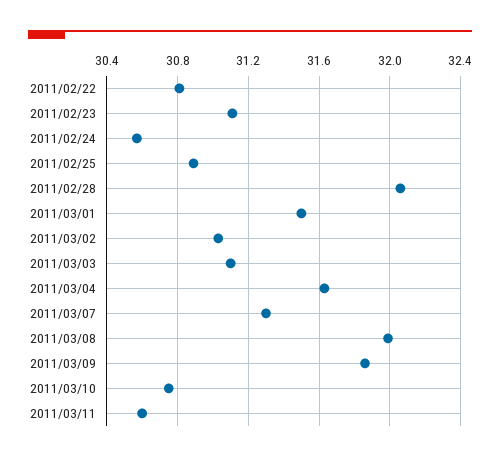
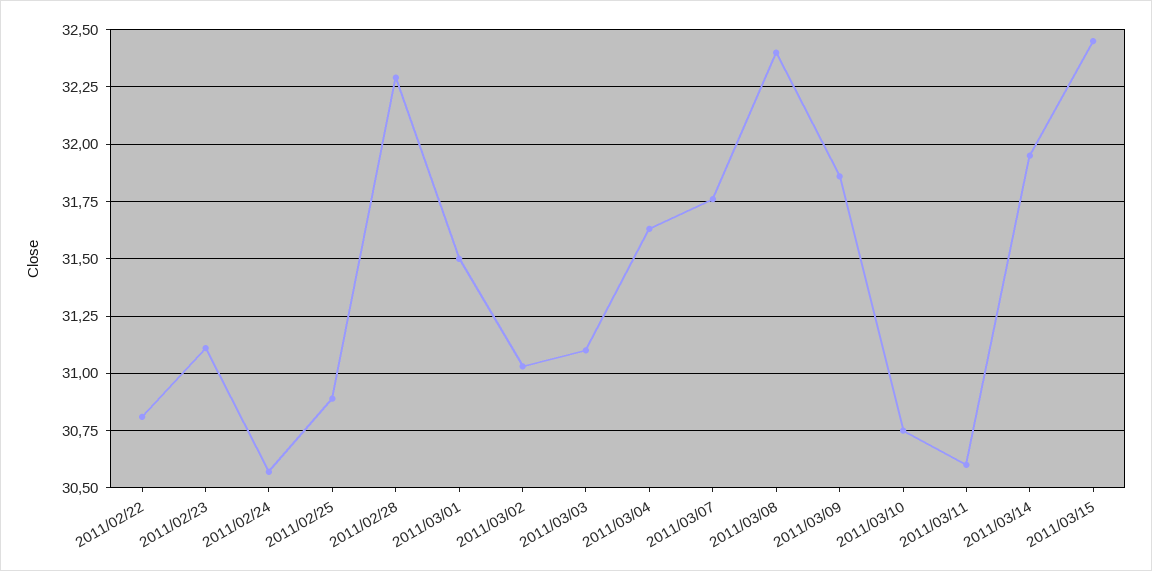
2011/02/28: 32.05 -> 32.3
2011/03/07: 31.3 -> 31.75
2011/03/08: 32 -> 32.4
2011/03/14: none -> 31.95
2011/03/15: none -> 32.45

